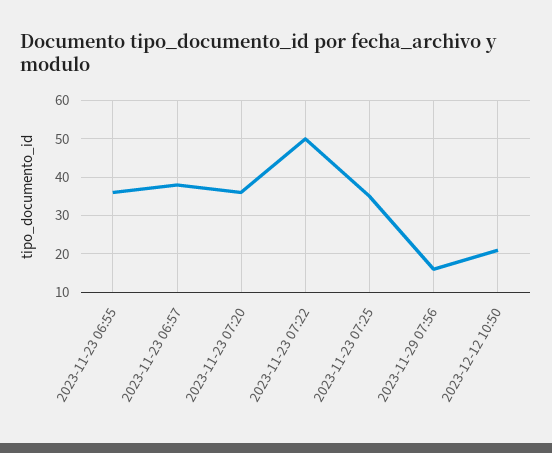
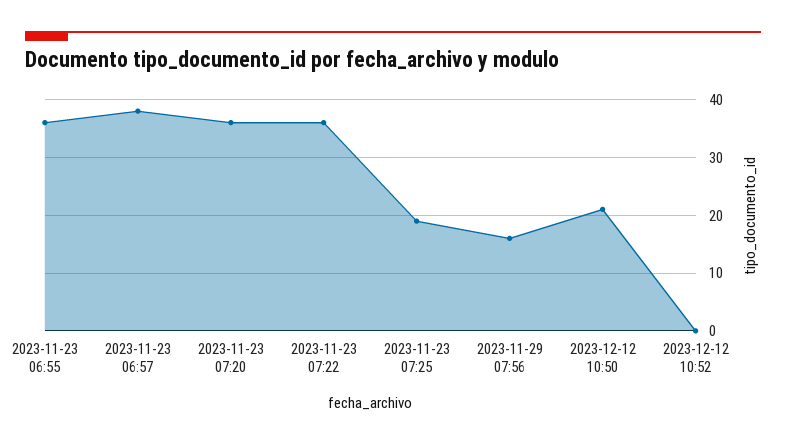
2023-11-23 07:22: 50 -> 35
2023-11-23 07:25: 35 -> 20
2023-12-12 10:52: none -> 0

